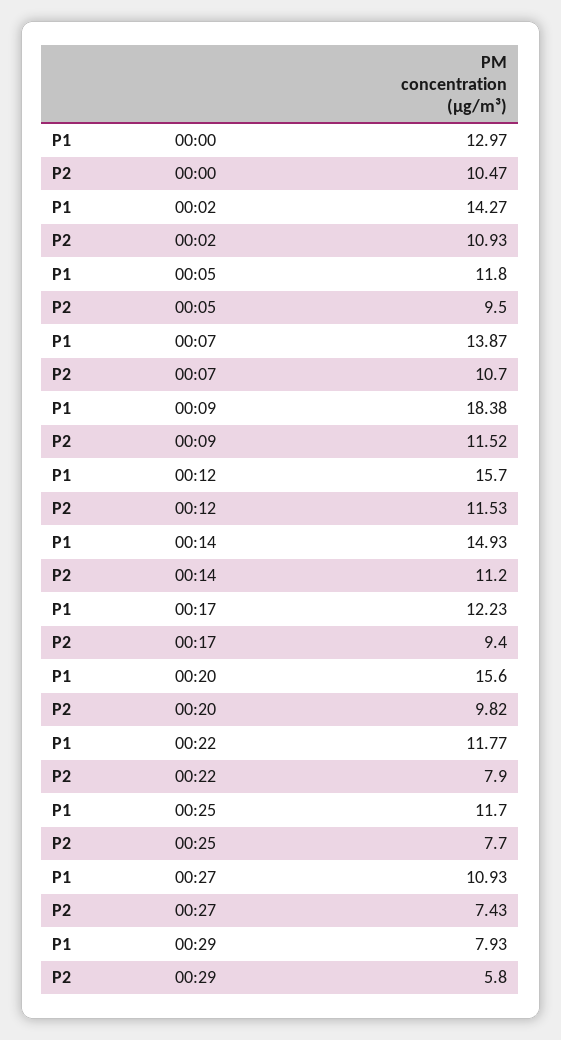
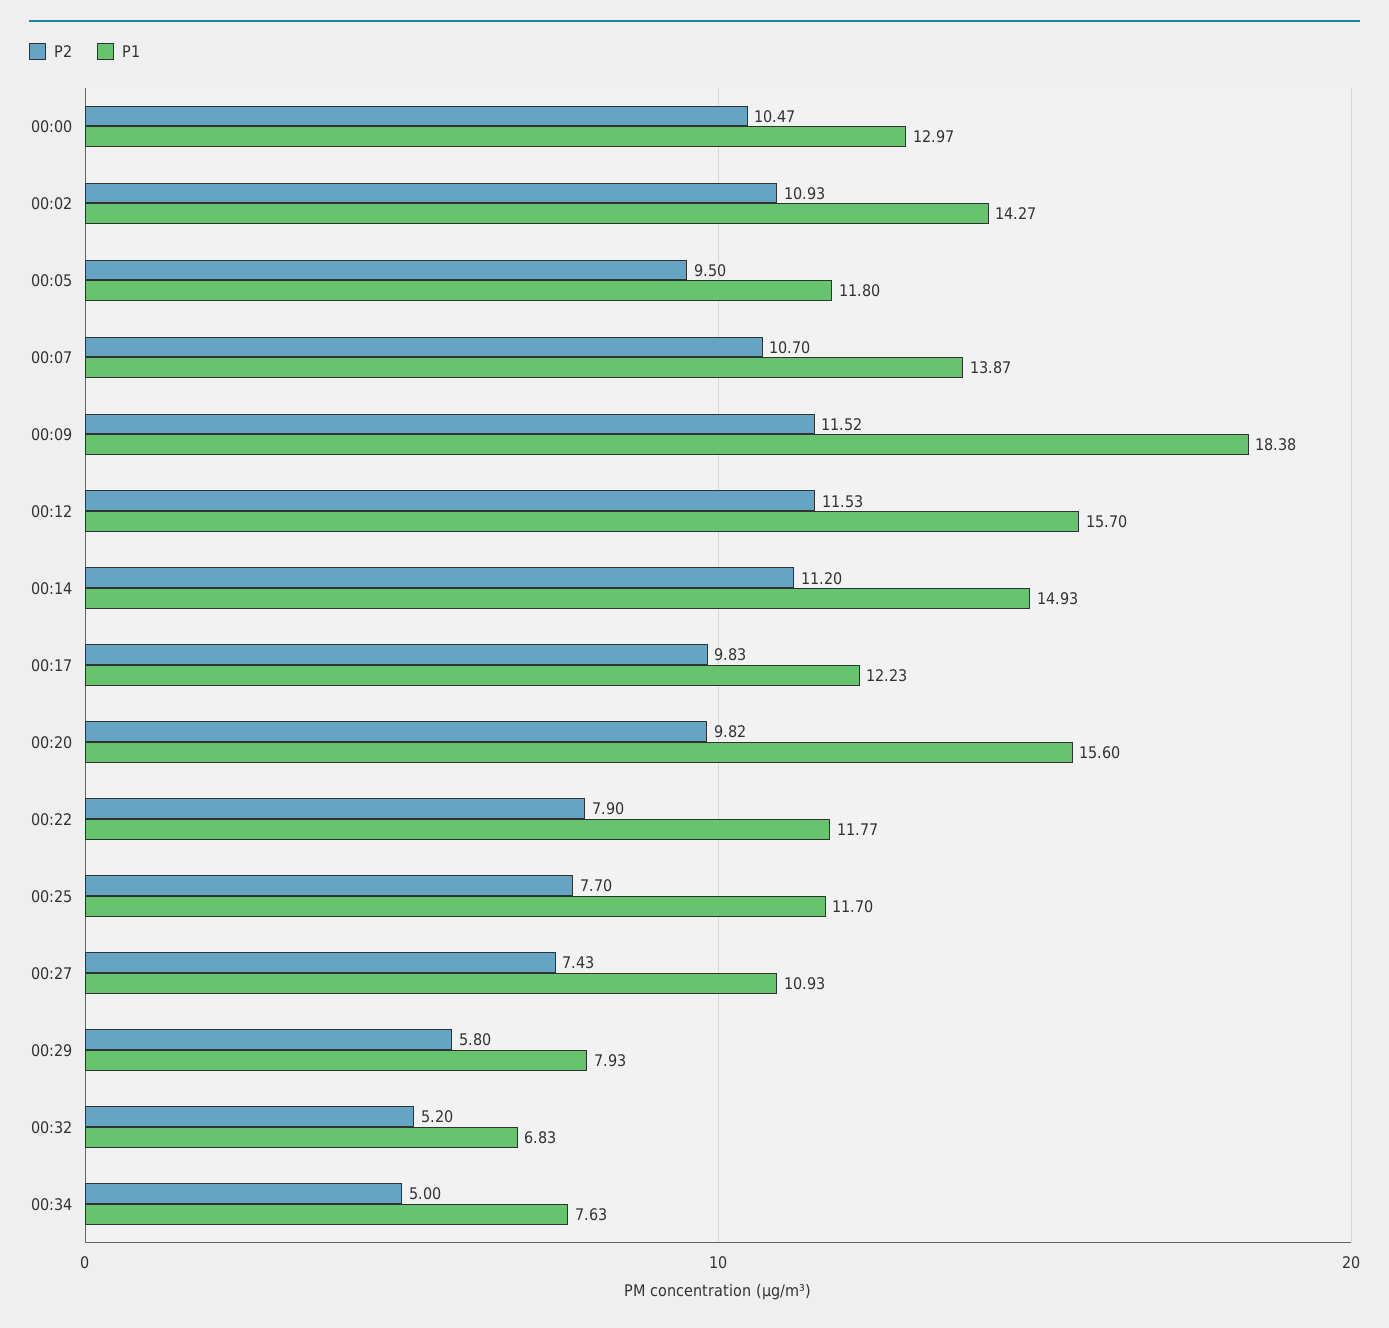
P2, 00:17: 9.4 -> 9.83
P2, 00:32: none -> 5.2
P1, 00:32: none -> 6.83
P2, 00:34: none -> 5
P1, 00:34: none -> 7.63

